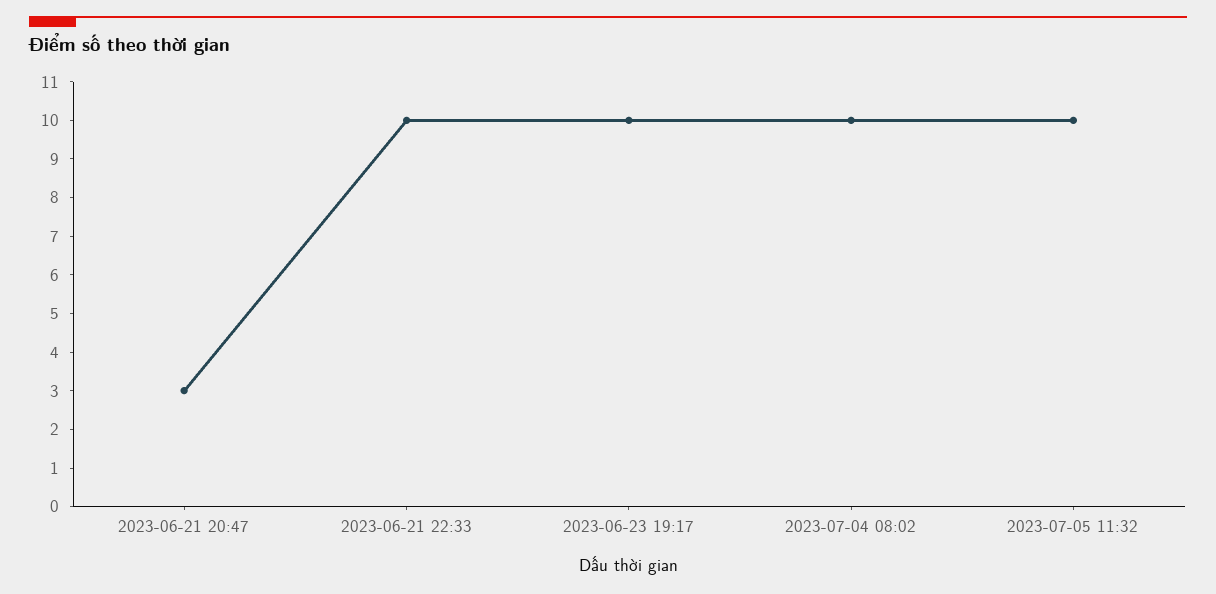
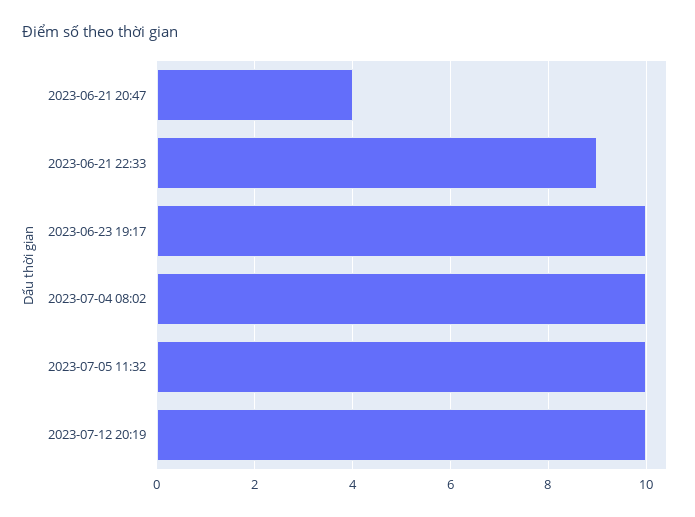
2023-06-21 20:47: 3 -> 4
2023-06-21 22:33: 10 -> 9
2023-07-12 20:19: none -> 10

